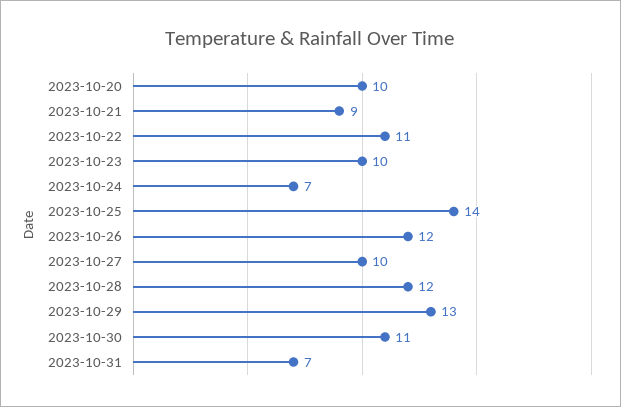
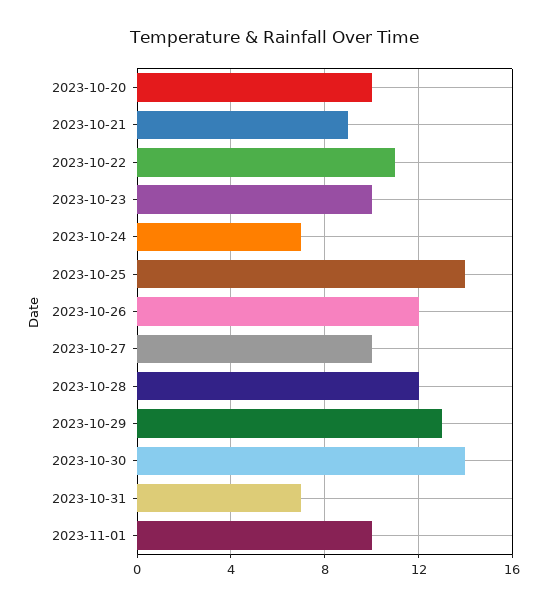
2023-10-30: 11 -> 14
2023-11-01: none -> 10

